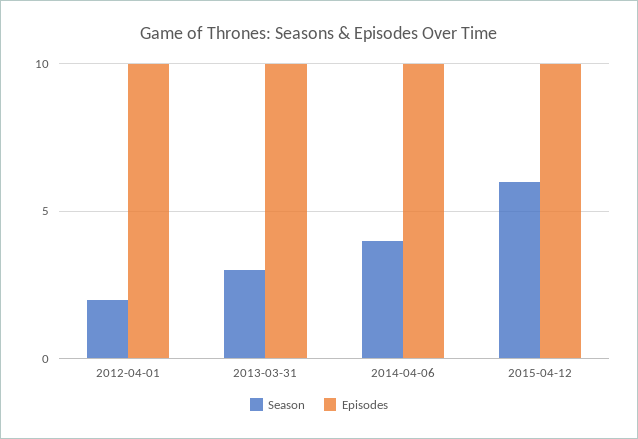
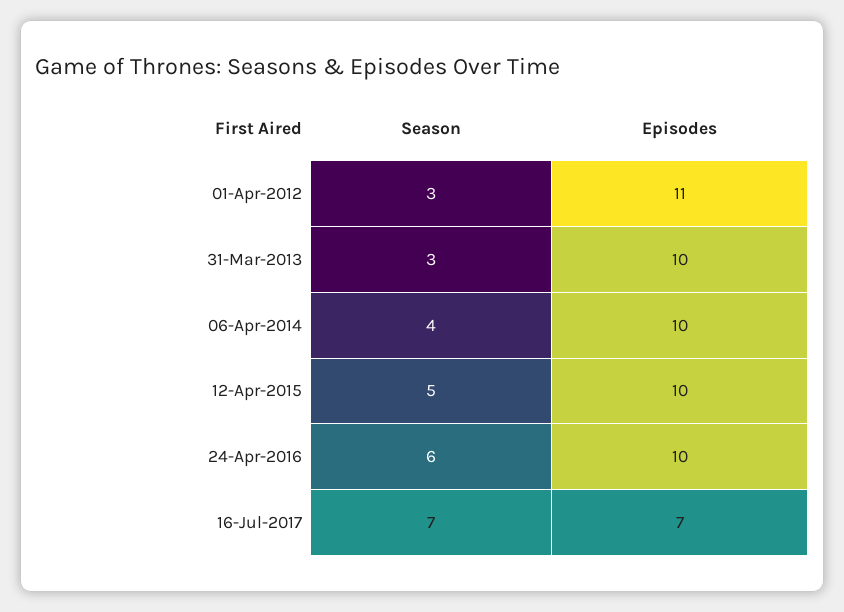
Season, 2012-04-01: 2 -> 3
Episodes, 2012-04-01: 10 -> 11
Season, 2015-04-12: 6 -> 5
Season, 24-Apr-2016: none -> 6
Episodes, 24-Apr-2016: none -> 10
Season, 16-Jul-2017: none -> 7
Episodes, 16-Jul-2017: none -> 7

